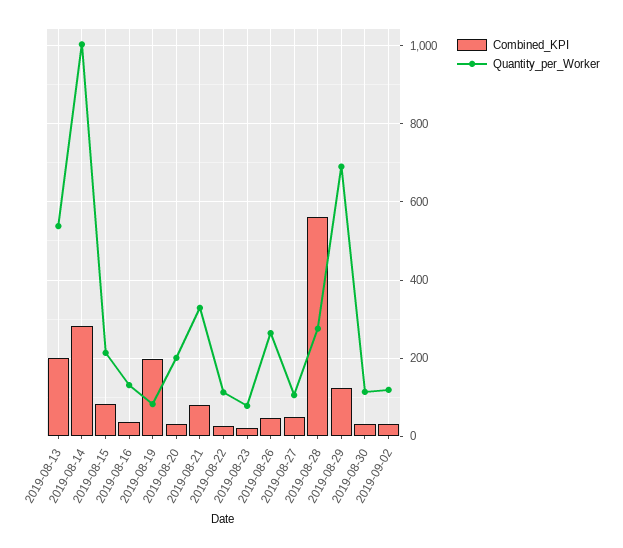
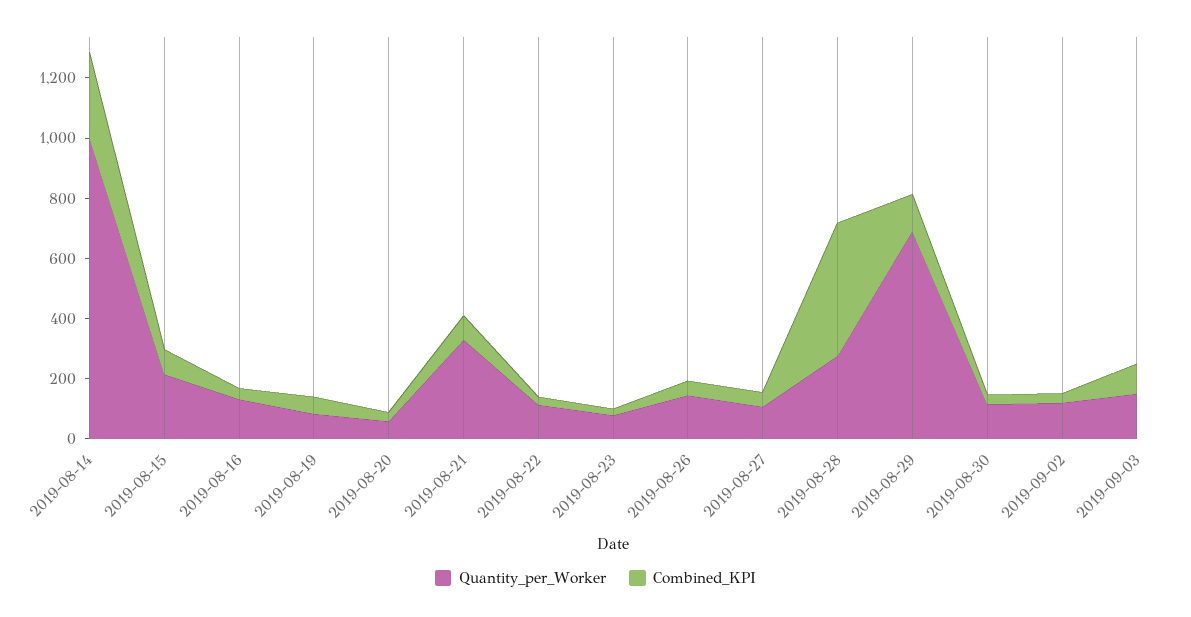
Combined_KPI, 2019-08-13: 200 -> none
Quantity_per_Worker, 2019-08-13: 540 -> none
Combined_KPI, 2019-08-19: 200 -> 50
Quantity_per_Worker, 2019-08-20: 200 -> 50
Quantity_per_Worker, 2019-08-26: 260 -> 150
Combined_KPI, 2019-08-28: 560 -> 450
Quantity_per_Worker, 2019-09-03: none -> 150
Combined_KPI, 2019-09-03: none -> 100

